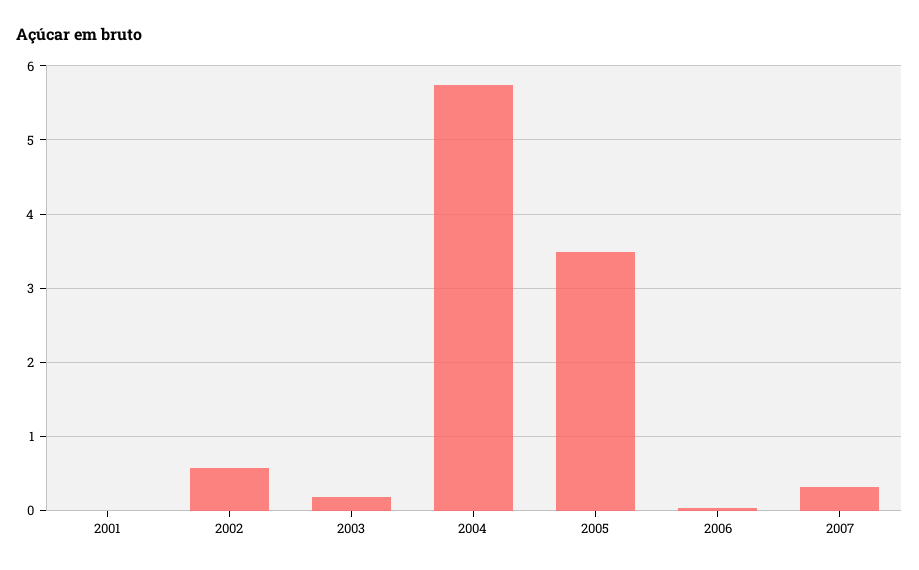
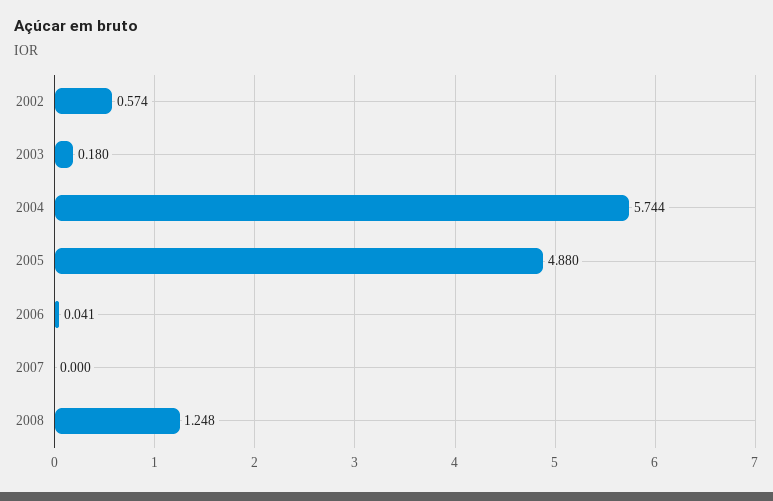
2001: 0 -> none
2005: 3.5 -> 4.88
2007: 0.3 -> 0
2008: none -> 1.248

